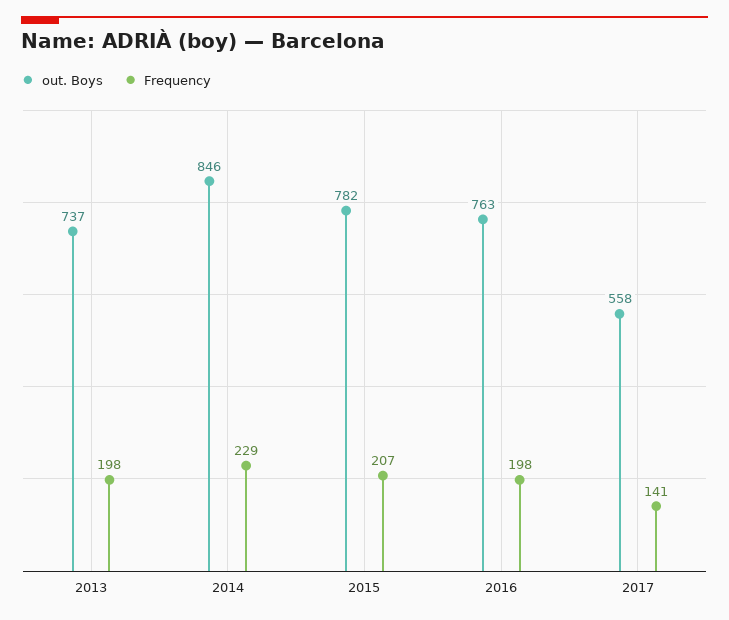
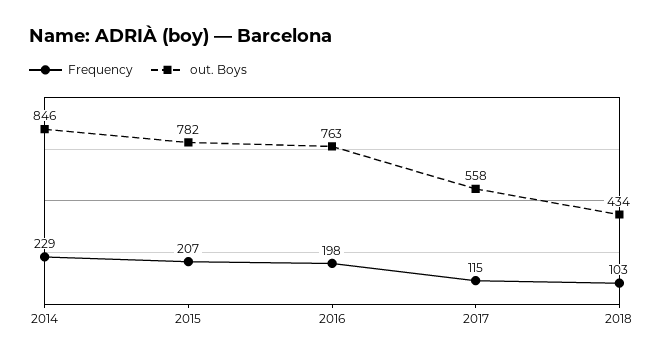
out. Boys, 2013: 737 -> none
Frequency, 2013: 198 -> none
Frequency, 2017: 141 -> 115
Frequency, 2018: none -> 103
out. Boys, 2018: none -> 434

